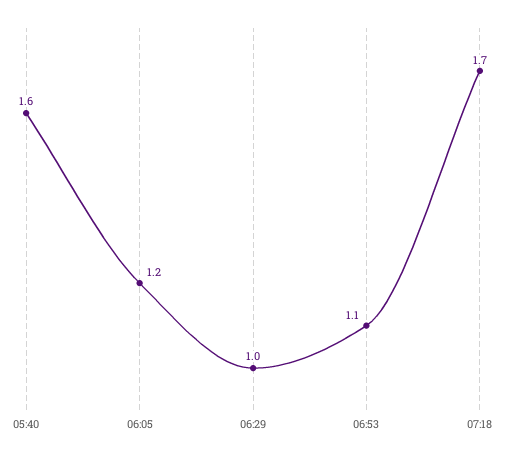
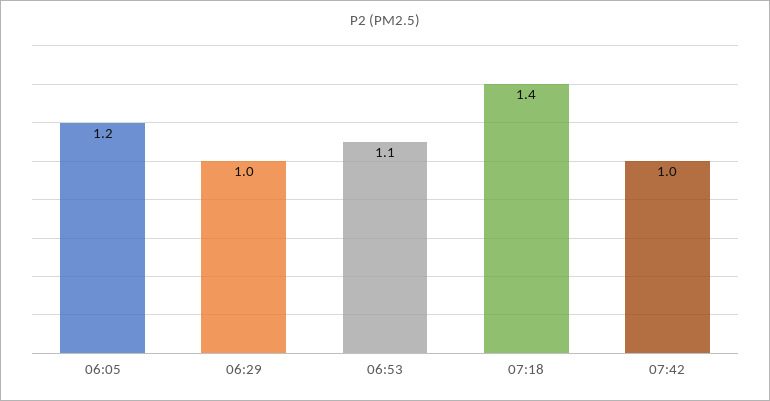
05:40: 1.6 -> none
07:18: 1.7 -> 1.4
07:42: none -> 1

